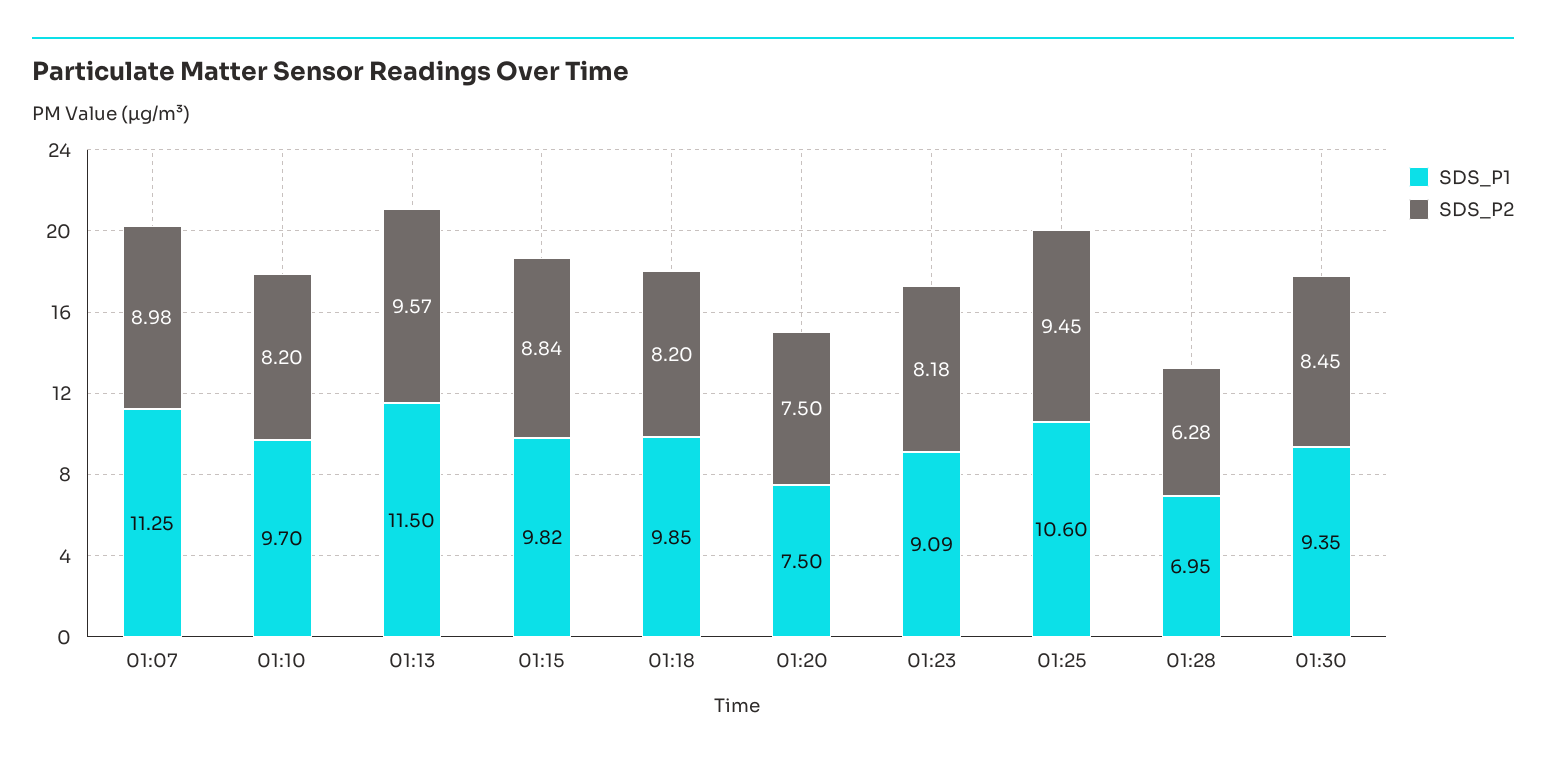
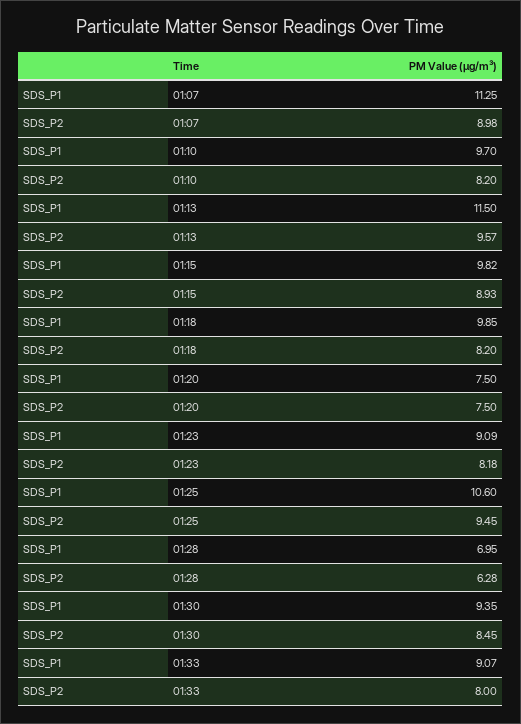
SDS_P2, 01:15: 8.84 -> 8.93
SDS_P1, 01:33: none -> 9.07
SDS_P2, 01:33: none -> 8

